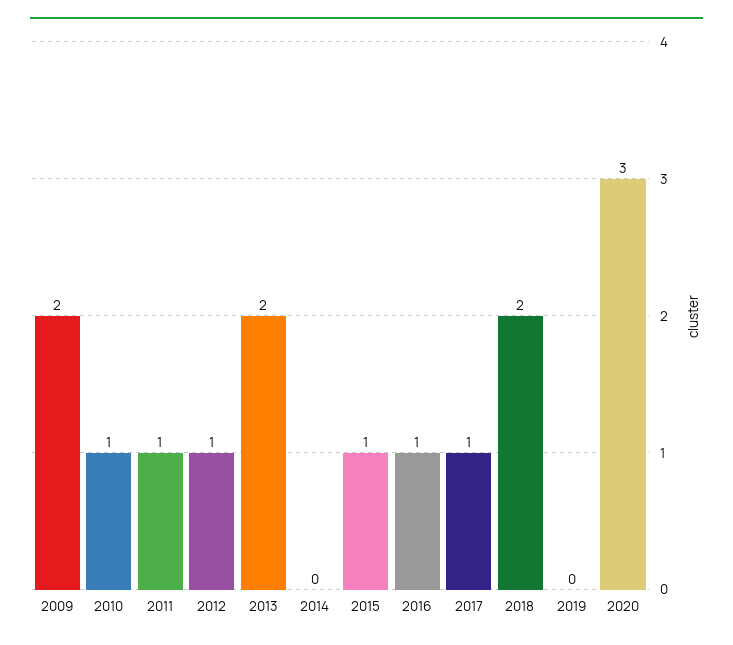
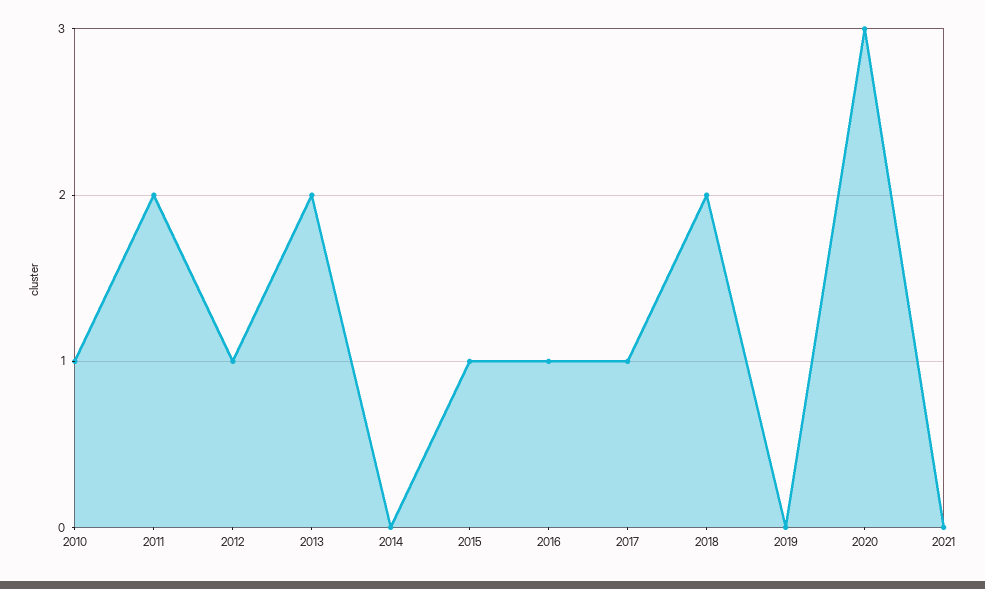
2009: 2 -> none
2011: 1 -> 2
2021: none -> 0

